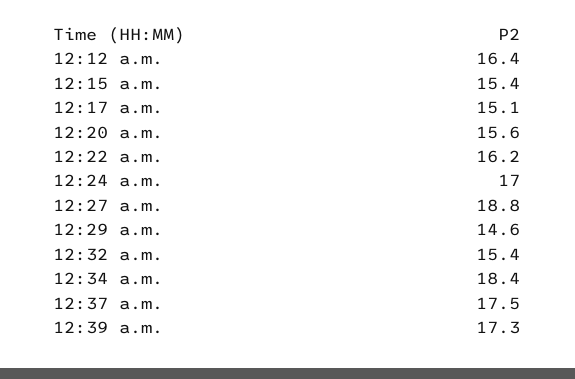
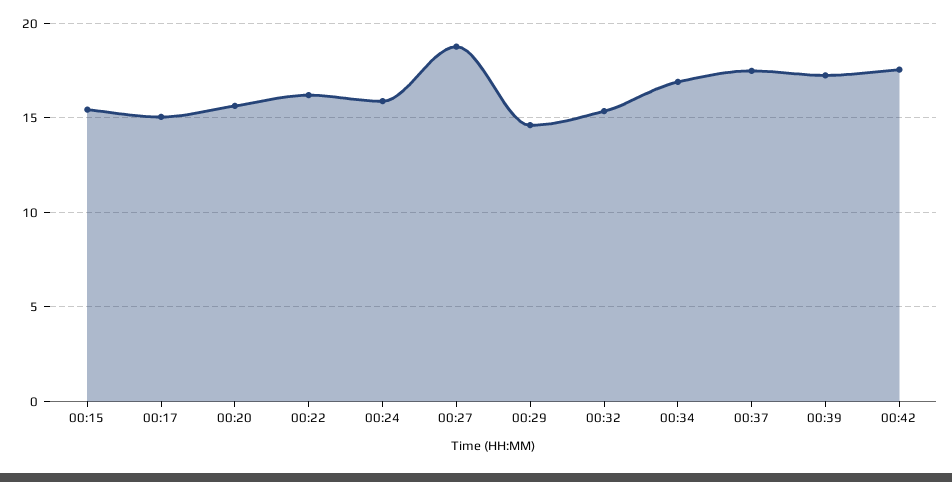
12:12 a.m.: 16.4 -> none
12:24 a.m.: 17 -> 16
12:34 a.m.: 18.4 -> 17
00:42: none -> 17.5

